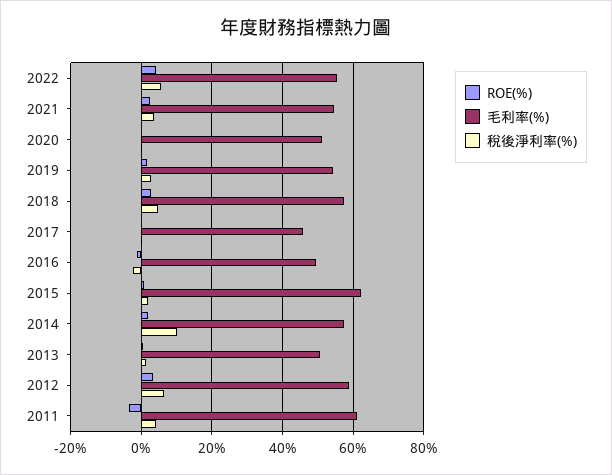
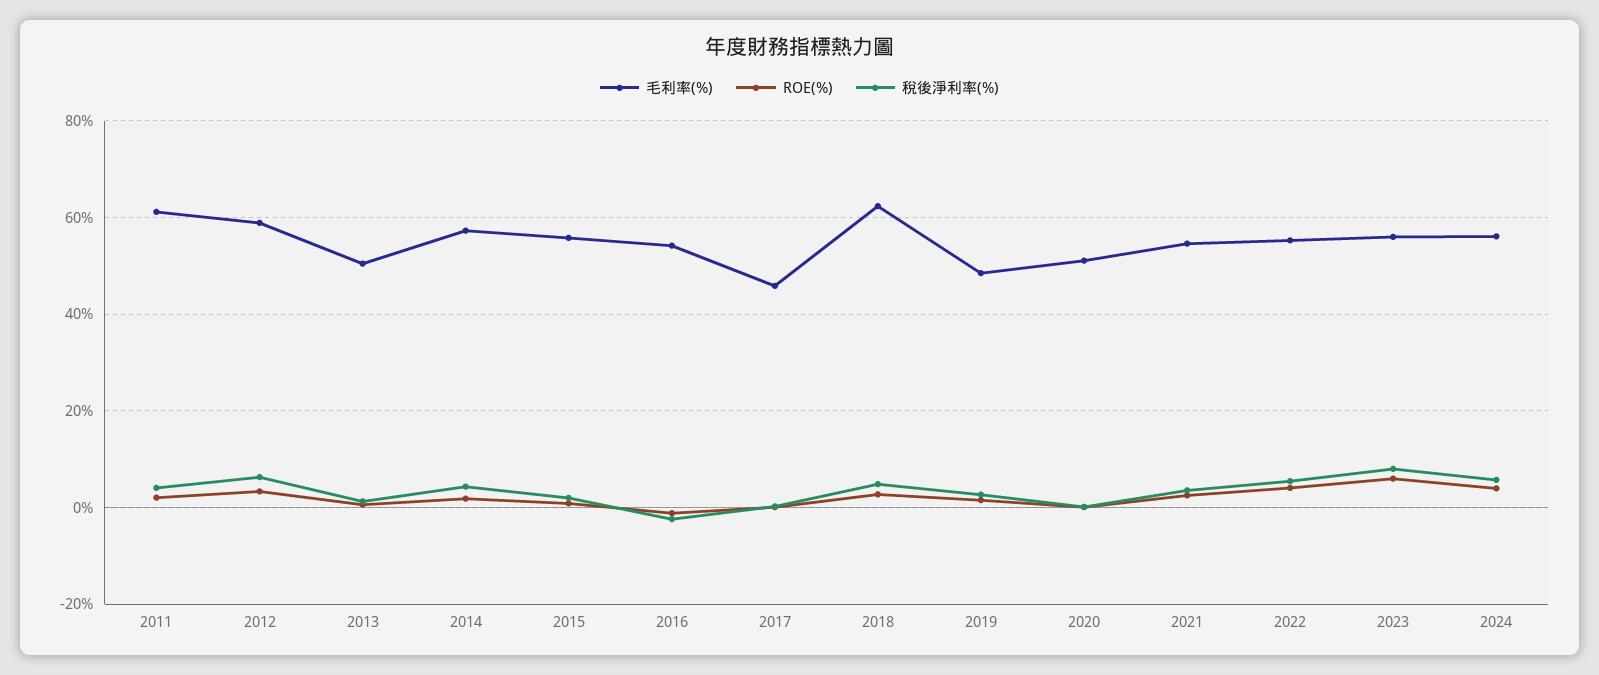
毛利率(%), 2019: 54 -> 48
毛利率(%), 2018: 58 -> 62
毛利率(%), 2016: 50 -> 54
毛利率(%), 2015: 62 -> 56
稅後淨利率(%), 2014: 10 -> 4
ROE(%), 2011: -4 -> 2
毛利率(%), 2023: none -> 56
ROE(%), 2023: none -> 6
稅後淨利率(%), 2023: none -> 8
毛利率(%), 2024: none -> 56
ROE(%), 2024: none -> 4
稅後淨利率(%), 2024: none -> 6

